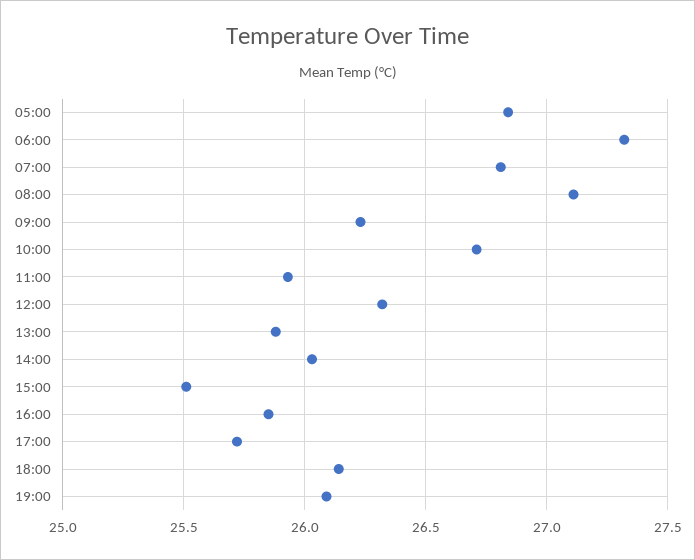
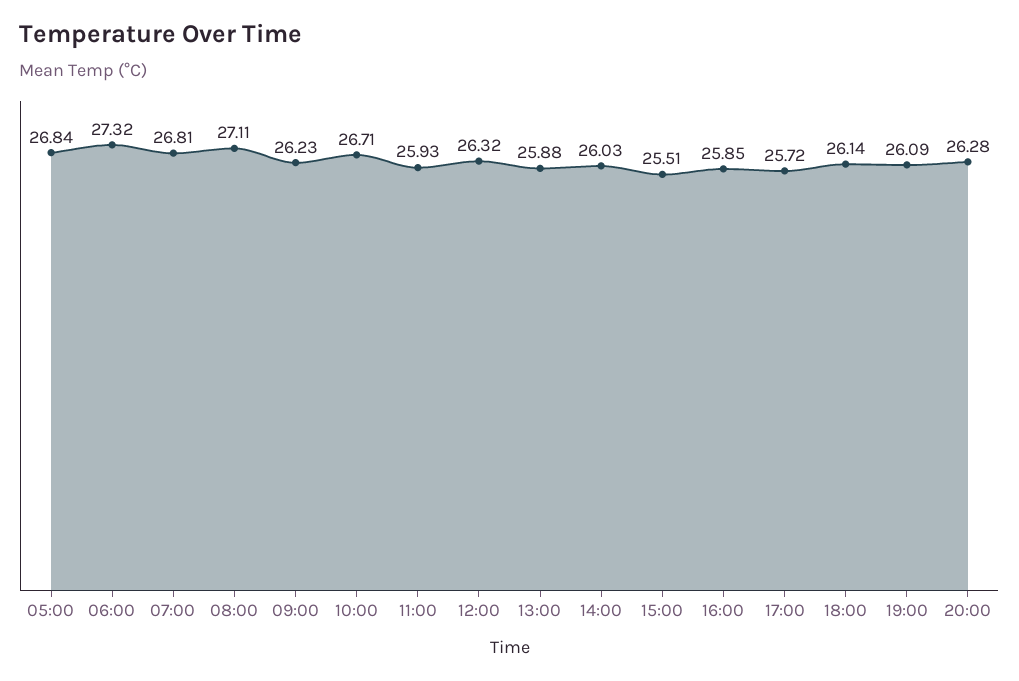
20:00: none -> 26.28

